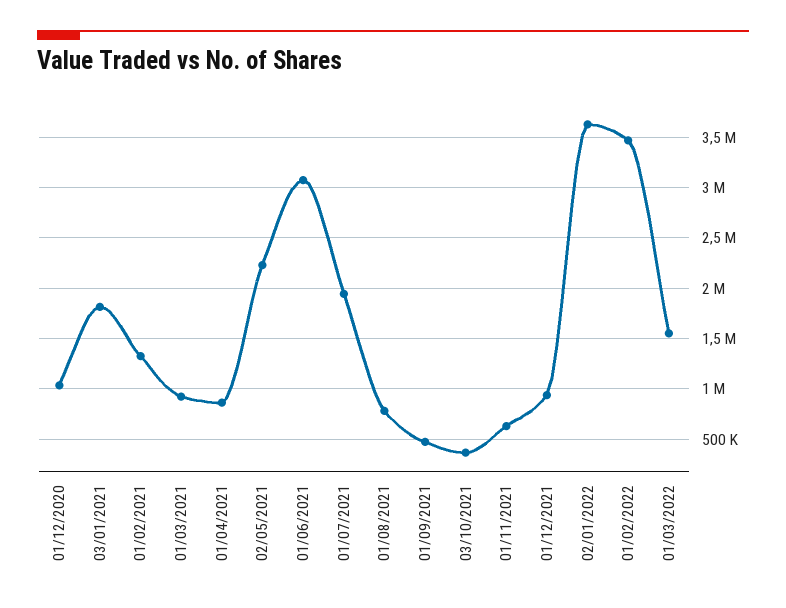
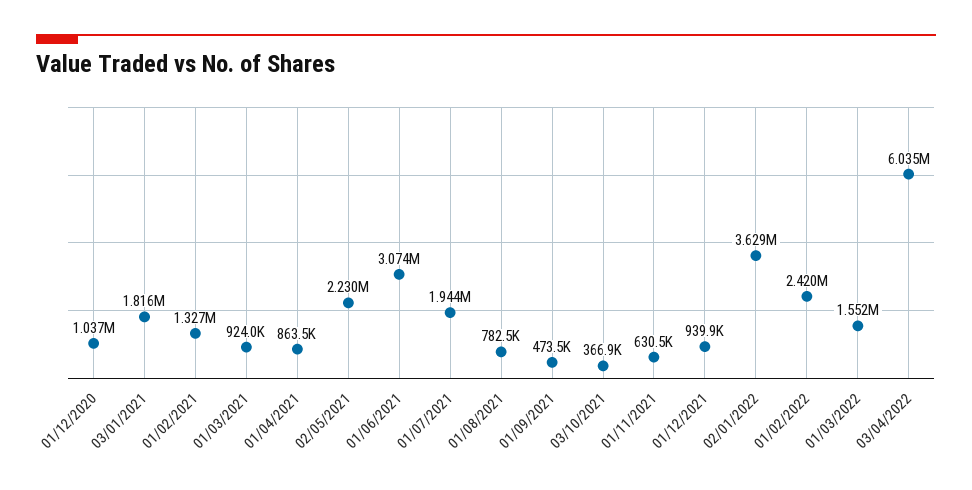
01/02/2022: 3500000 -> 2420000
03/04/2022: none -> 6035000

